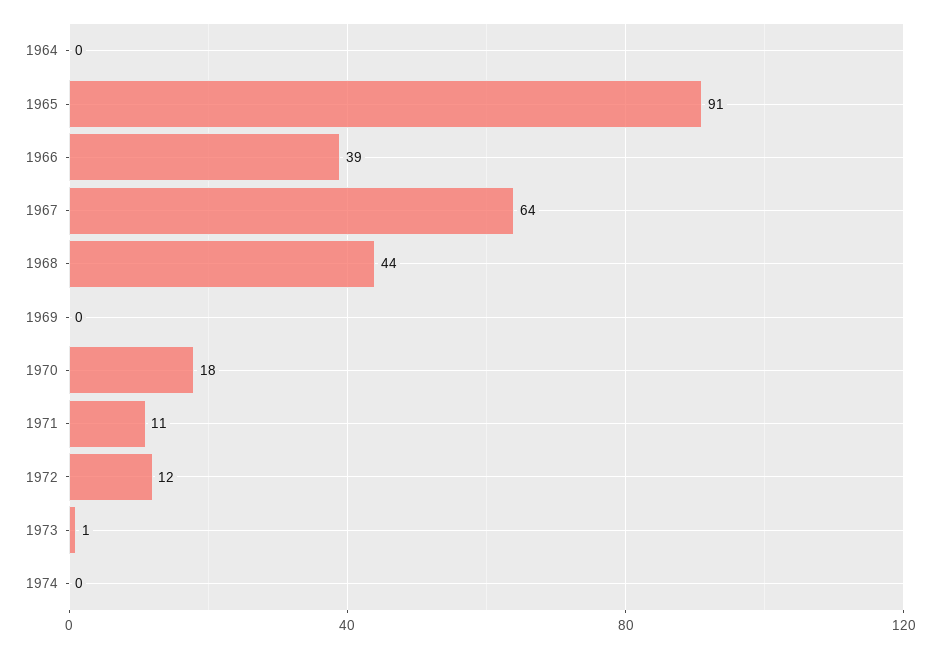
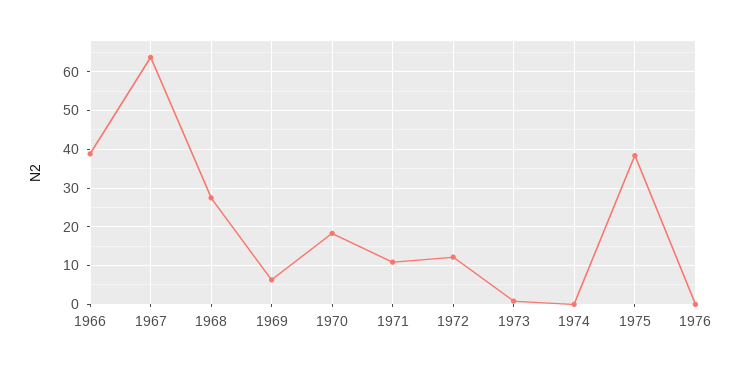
1964: 0 -> none
1965: 91 -> none
1968: 44 -> 28
1969: 0 -> 6
1975: none -> 38
1976: none -> 0

